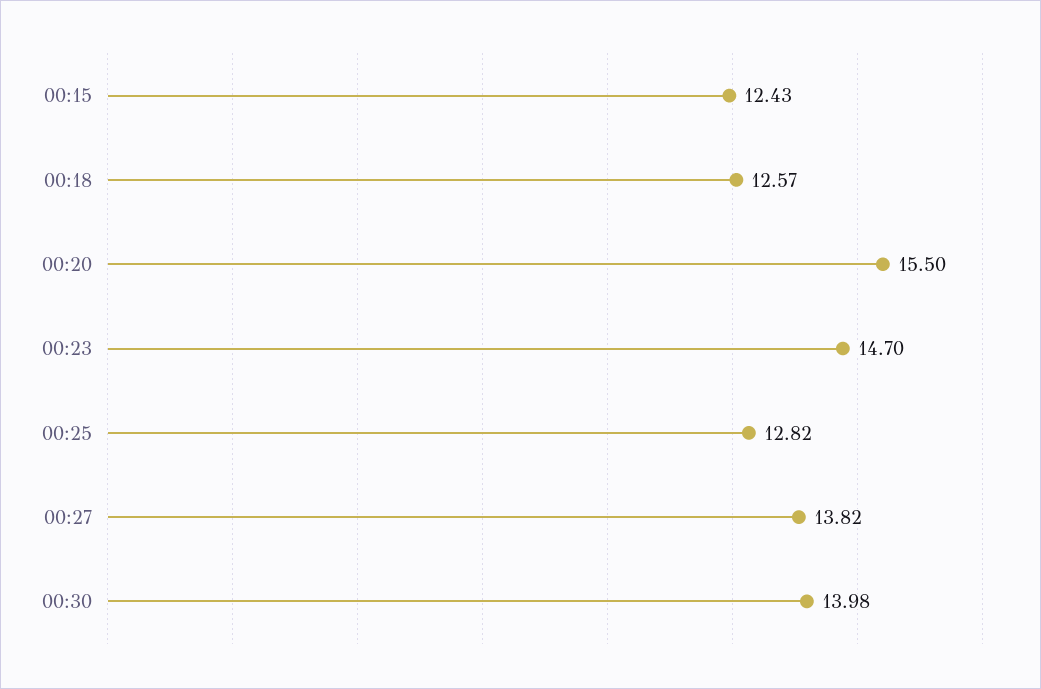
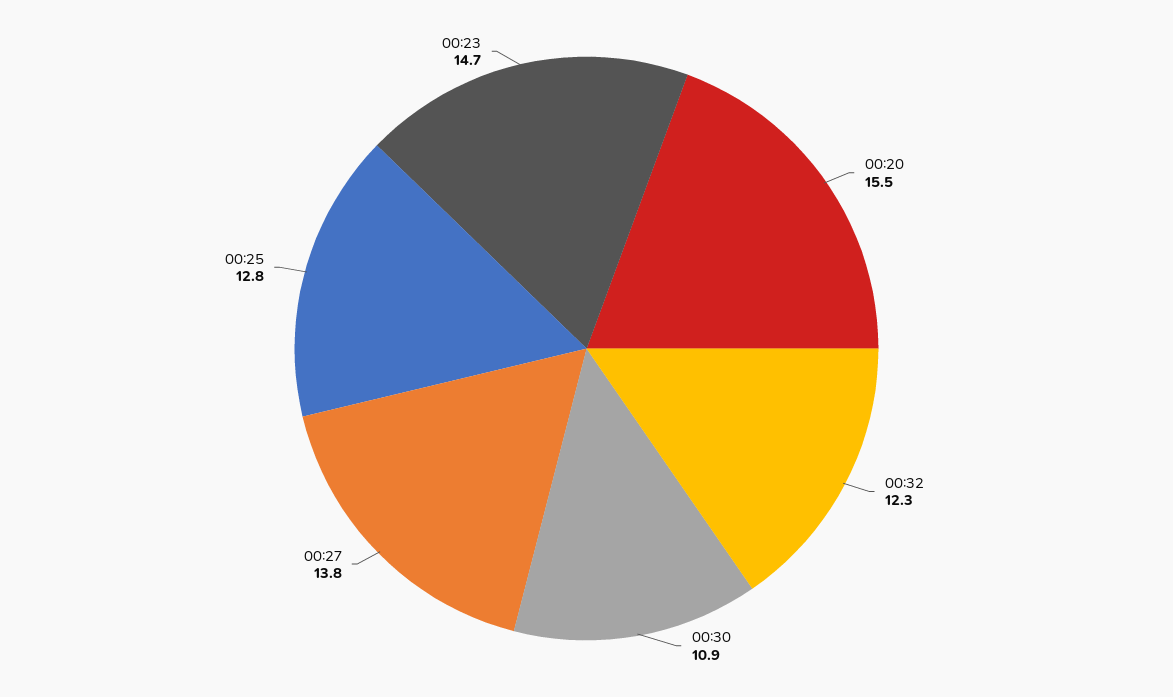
00:15: 12.43 -> none
00:18: 12.57 -> none
00:30: 13.98 -> 10.9
00:32: none -> 12.3

